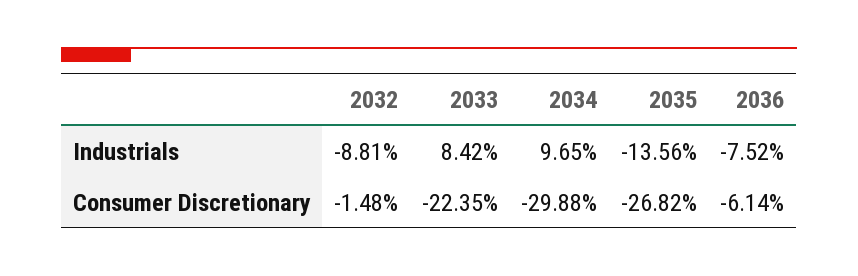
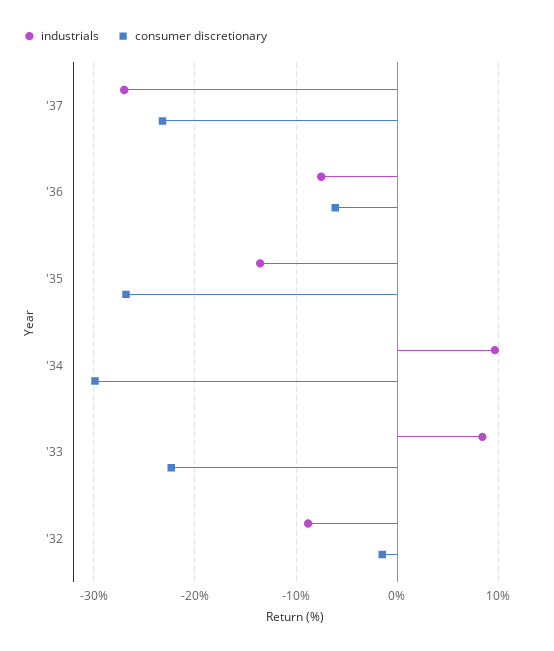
Industrials, '37: none -> -27
Consumer Discretionary, '37: none -> -23

